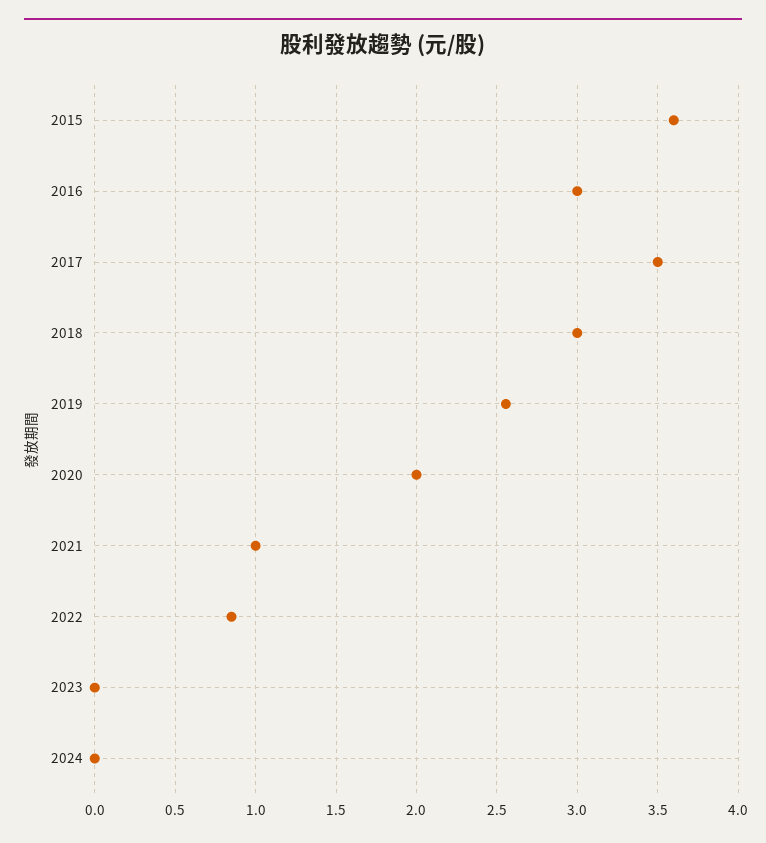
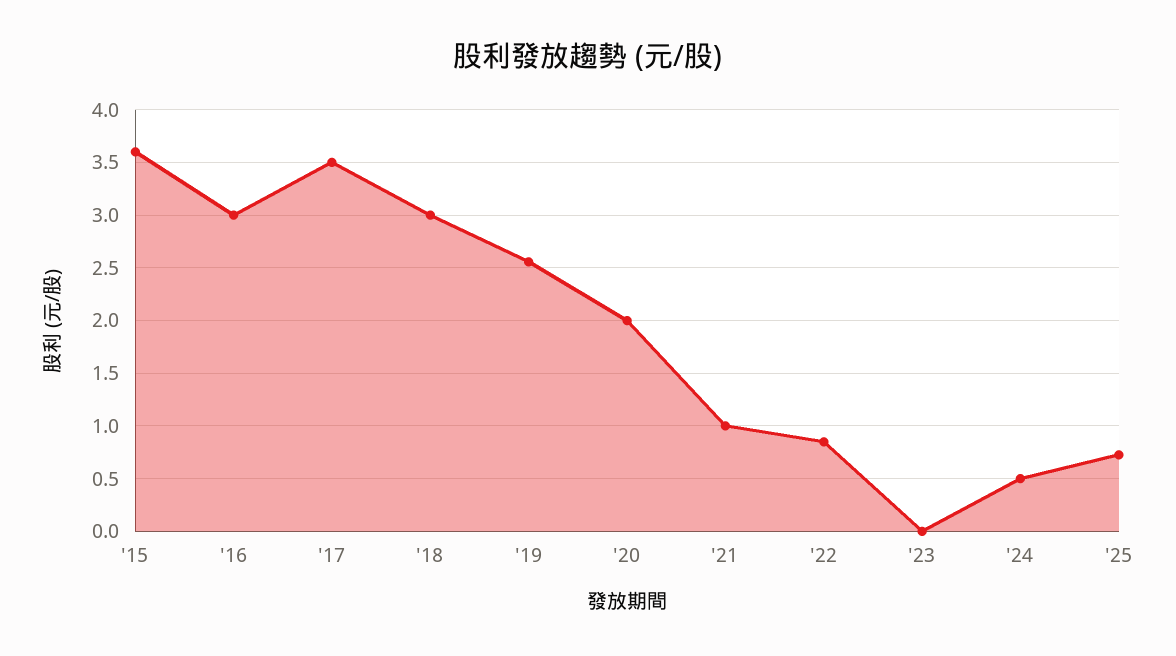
2024: 0 -> 0.5
'25: none -> 0.7

